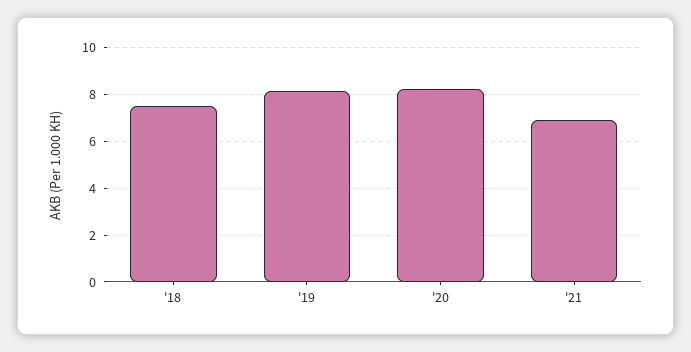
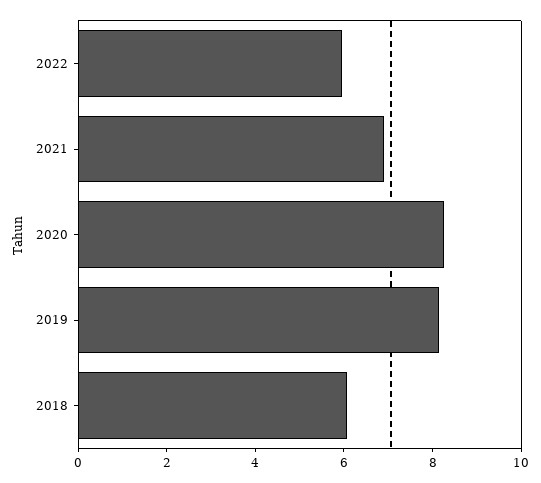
'18: 7.5 -> 6
2022: none -> 6

